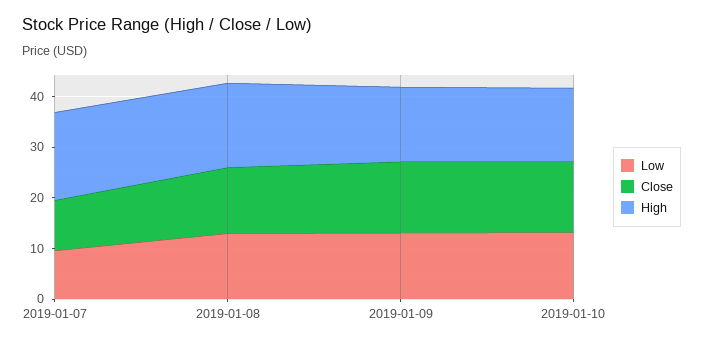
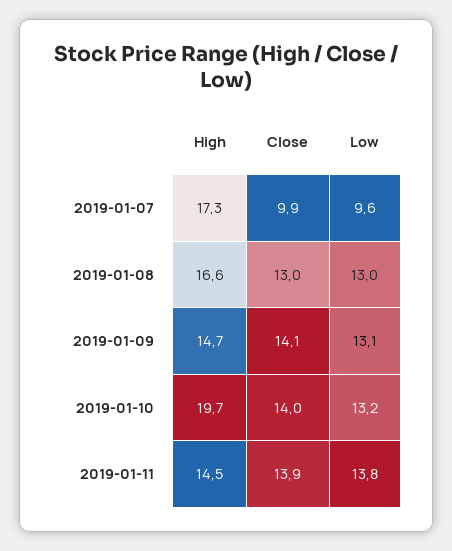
High, 2019-01-10: 14 -> 19.7
High, 2019-01-11: none -> 14.5
Close, 2019-01-11: none -> 13.9
Low, 2019-01-11: none -> 13.8

